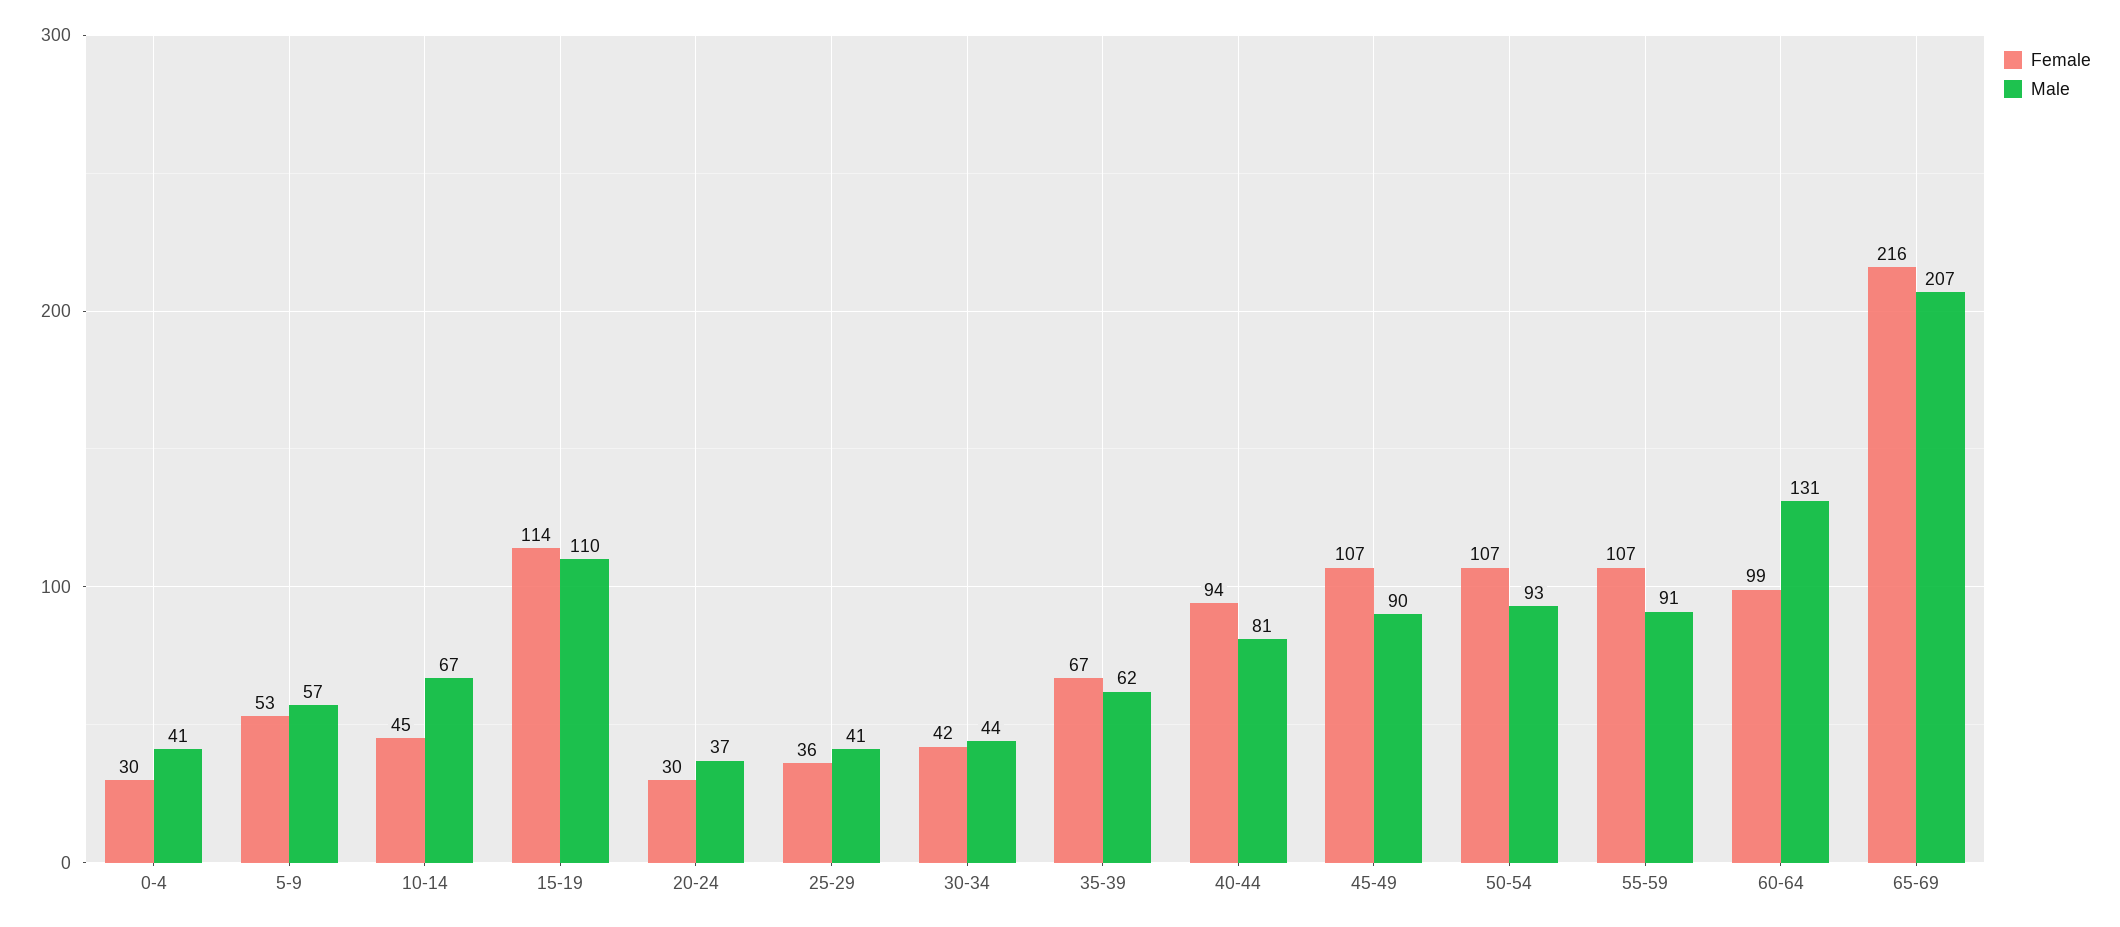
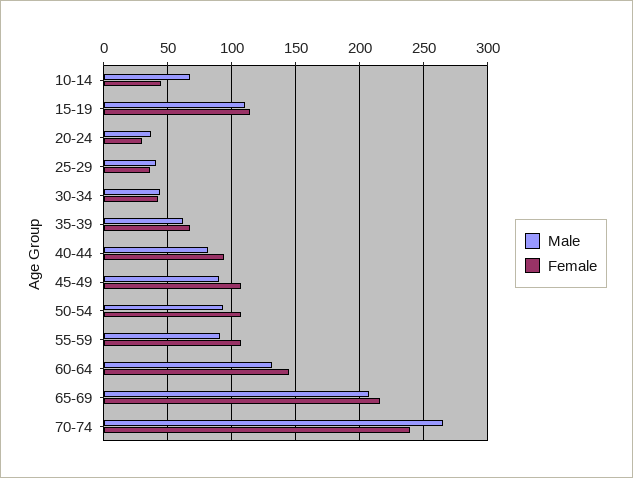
Female, 0-4: 30 -> none
Male, 0-4: 41 -> none
Female, 5-9: 53 -> none
Male, 5-9: 57 -> none
Female, 60-64: 99 -> 145
Male, 70-74: none -> 265
Female, 70-74: none -> 240

